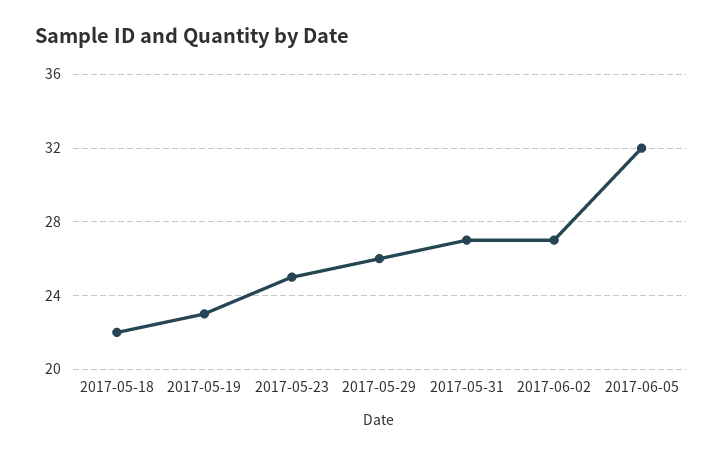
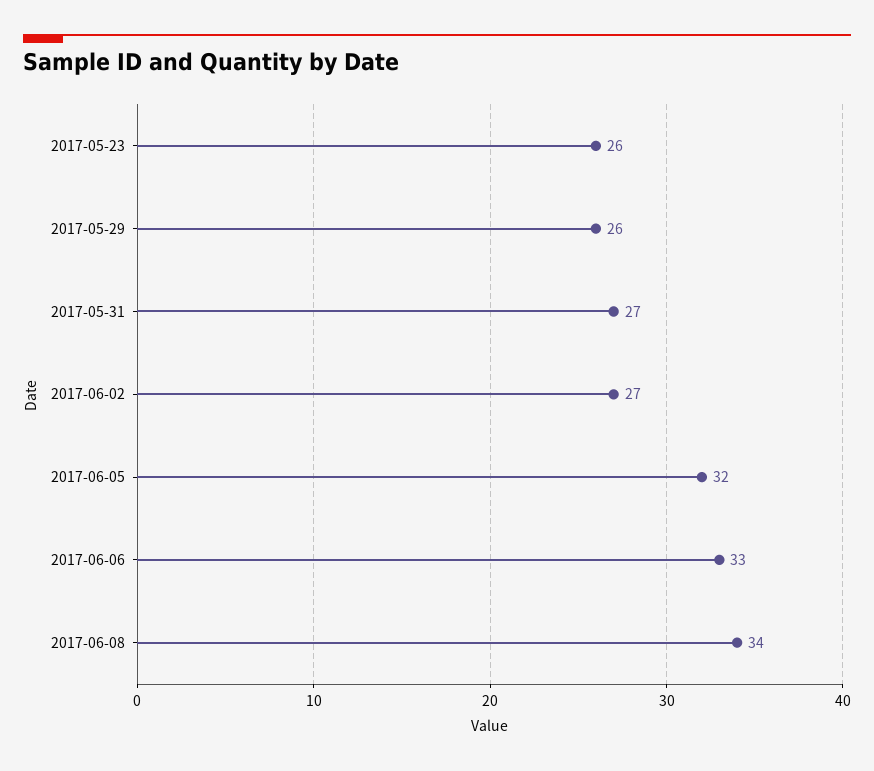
2017-05-18: 22 -> none
2017-05-19: 23 -> none
2017-05-23: 25 -> 26
2017-06-06: none -> 33
2017-06-08: none -> 34

